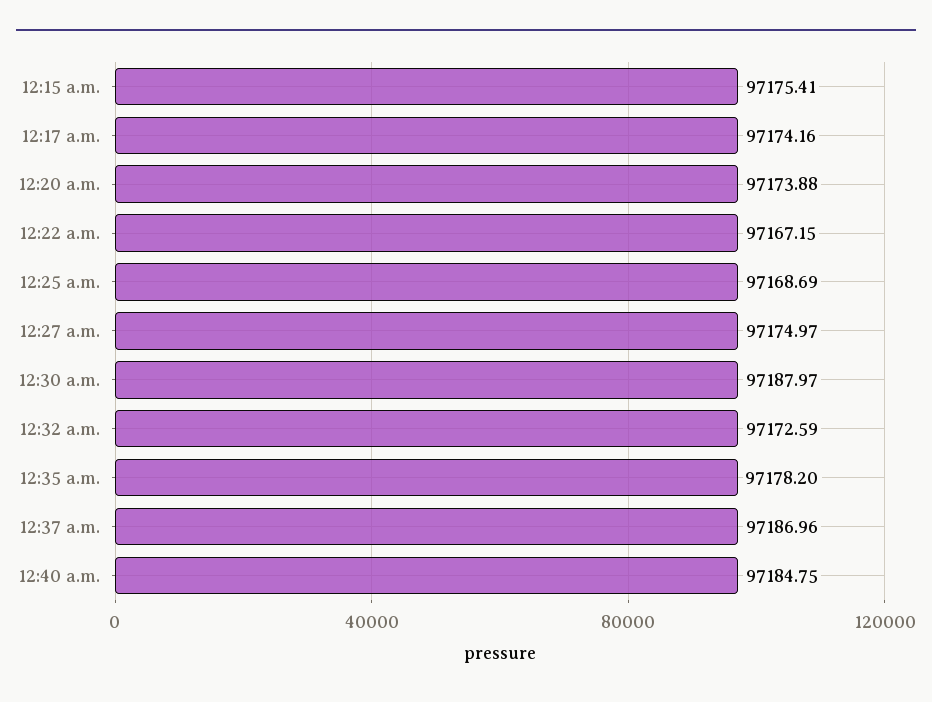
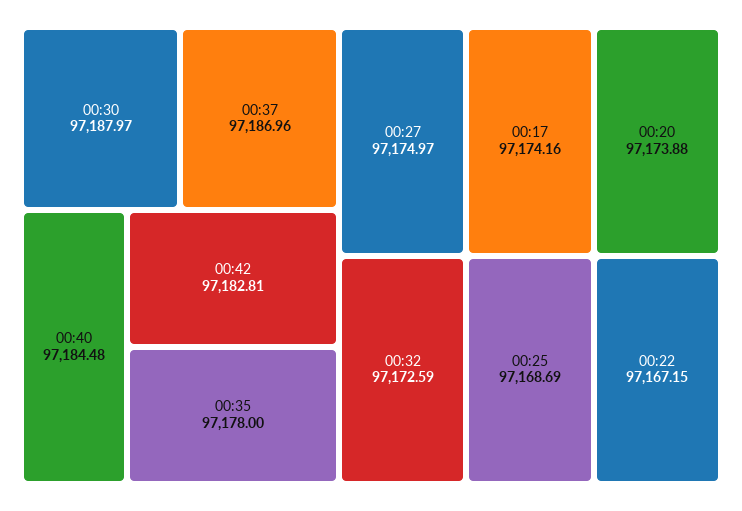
12:15 a.m.: 97175.41 -> none
12:35 a.m.: 97178.2 -> 97178
12:40 a.m.: 97184.75 -> 97184.48
00:42: none -> 97182.81

